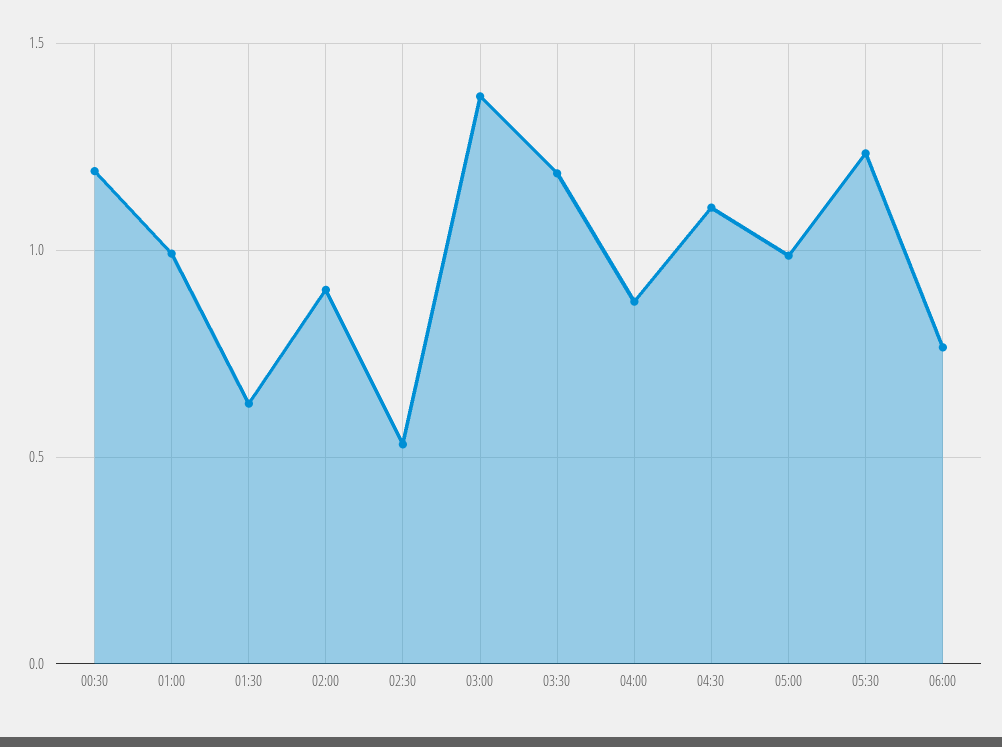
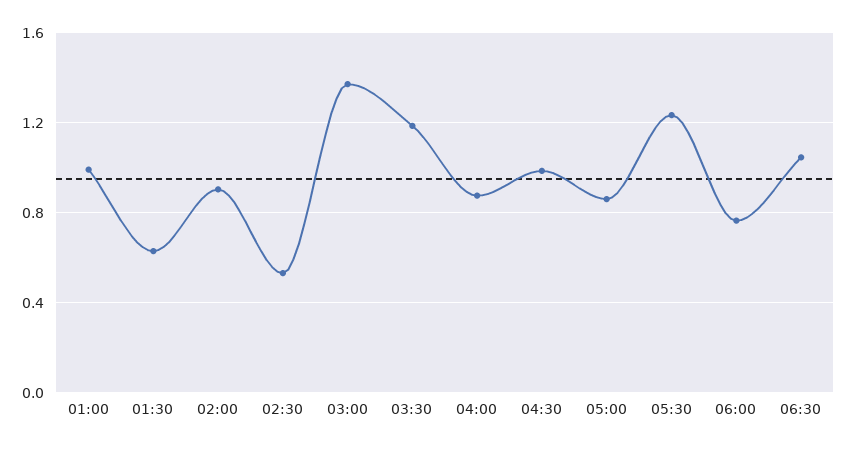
00:30: 1.2 -> none
04:30: 1.1 -> 1
05:00: 1 -> 0.85
06:30: none -> 1.05

